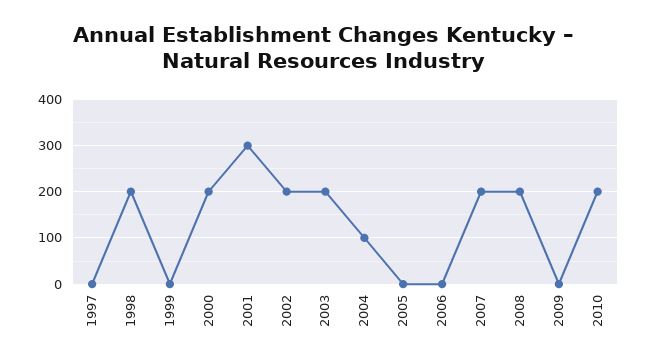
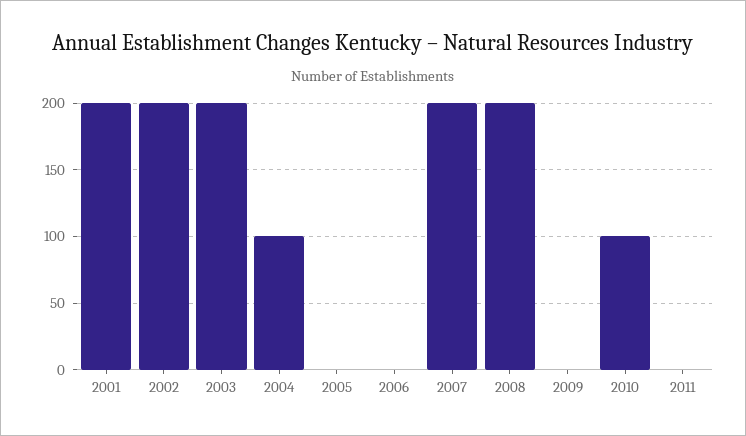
1997: 0 -> none
1998: 200 -> none
1999: 0 -> none
2000: 200 -> none
2001: 300 -> 200
2010: 200 -> 100
2011: none -> 0

